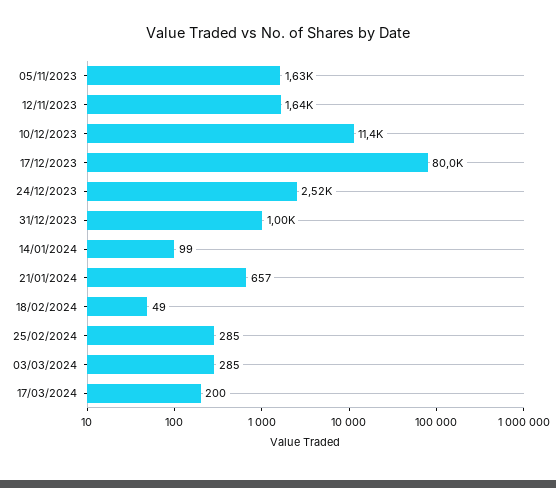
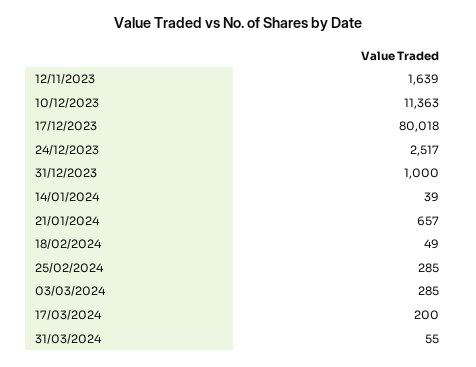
05/11/2023: 1630 -> none
14/01/2024: 99 -> 39
31/03/2024: none -> 55

